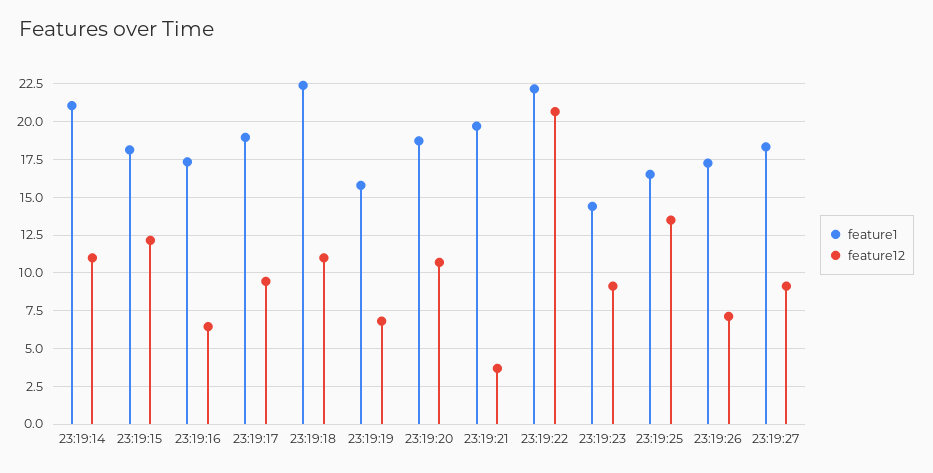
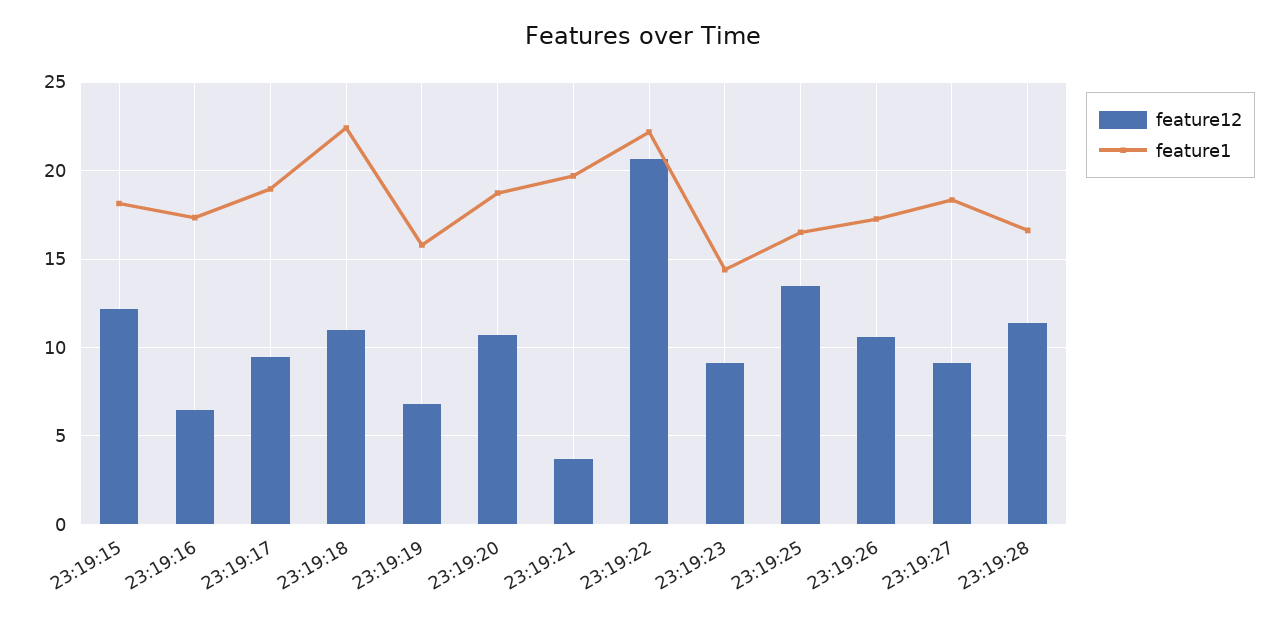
feature1, 23:19:14: 21 -> none
feature12, 23:19:14: 11 -> none
feature12, 23:19:26: 7 -> 10.5
feature12, 23:19:28: none -> 11.5
feature1, 23:19:28: none -> 16.5

